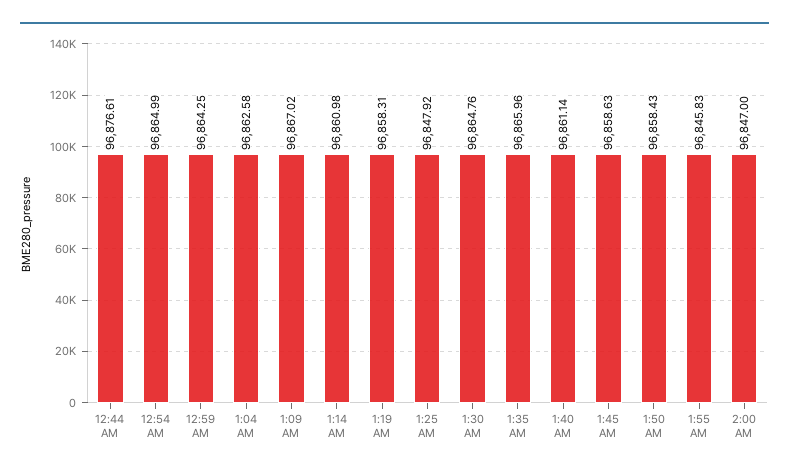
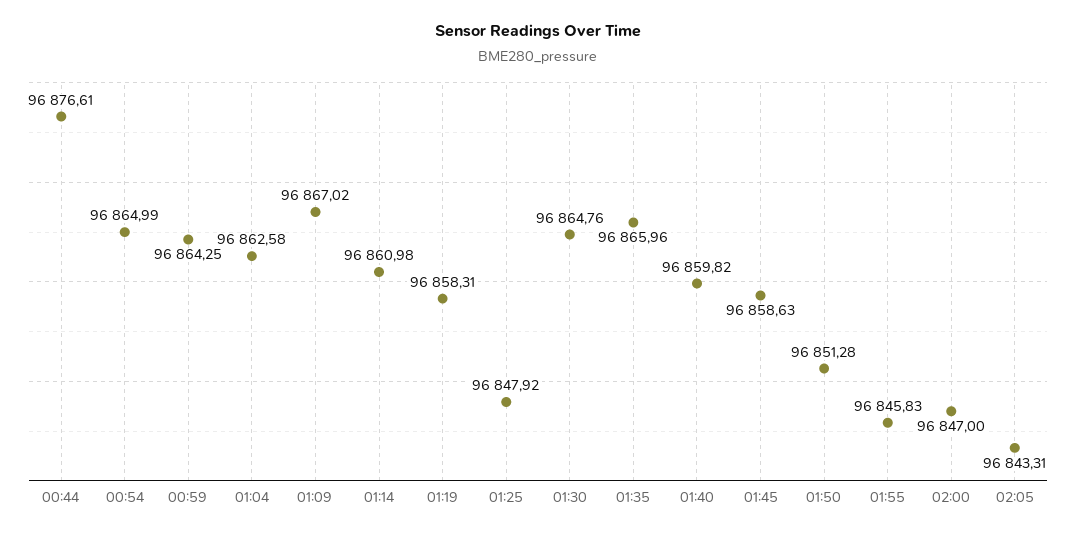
1:40 AM: 96861.14 -> 96859.82
1:50 AM: 96858.43 -> 96851.28
02:05: none -> 96843.31

